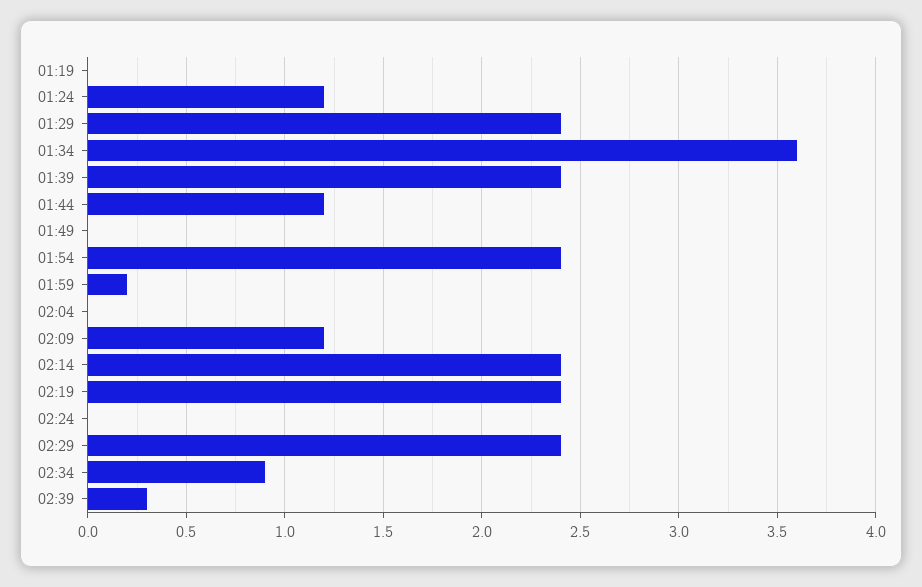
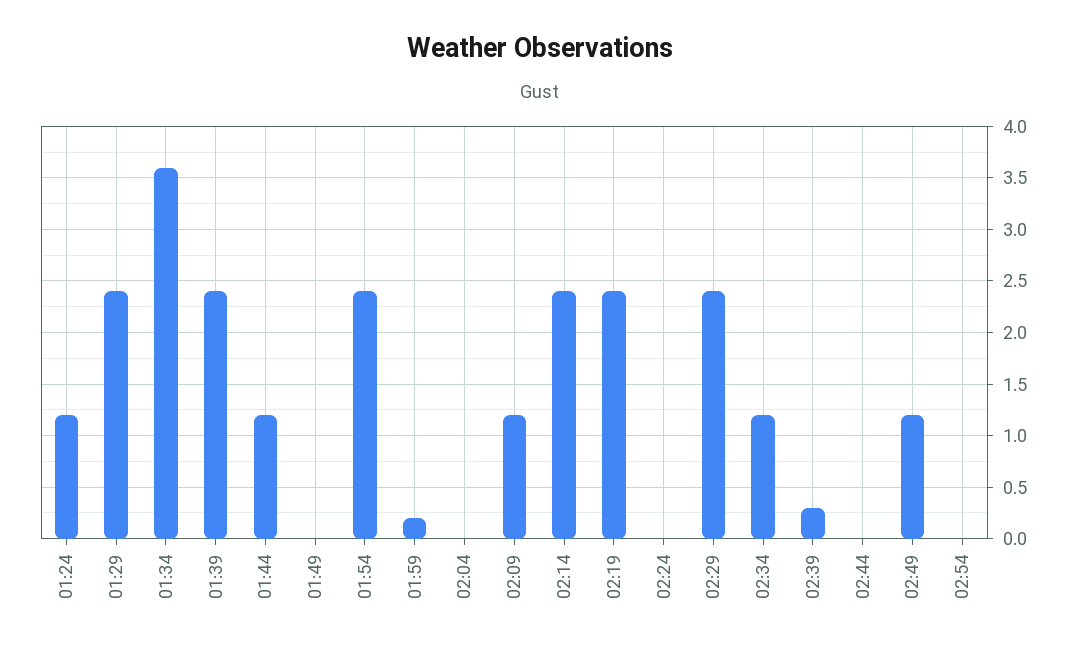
01:19: 0 -> none
02:34: 0.9 -> 1.2
02:44: none -> 0
02:49: none -> 1.2
02:54: none -> 0

